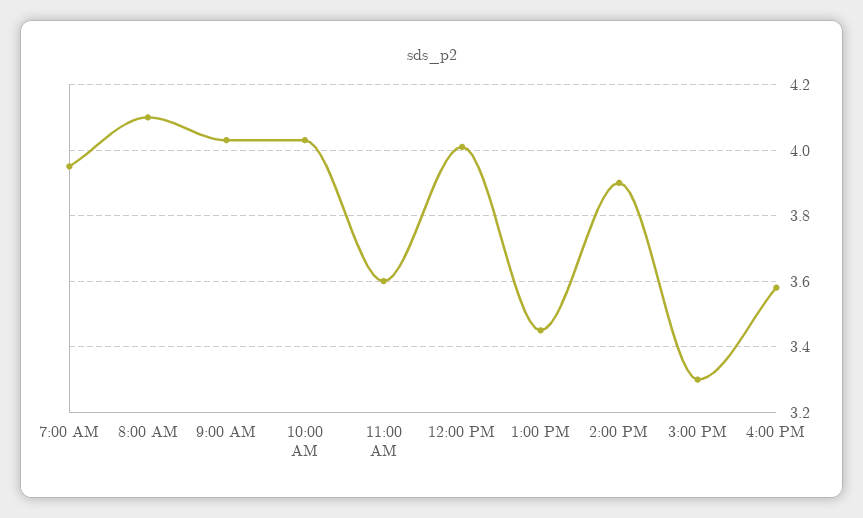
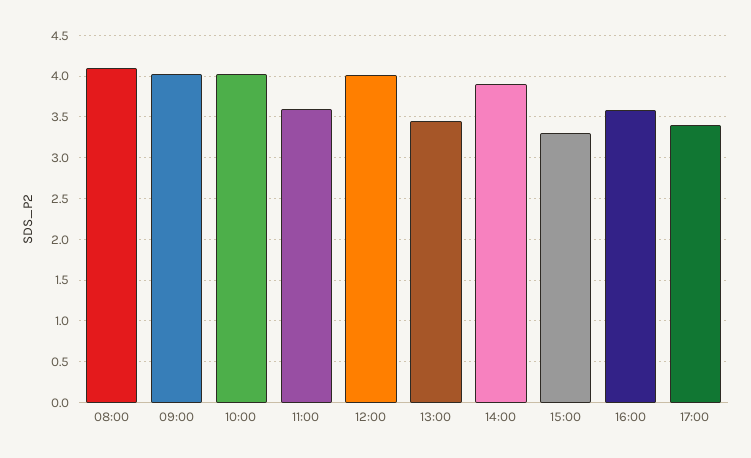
7:00 AM: 3.95 -> none
17:00: none -> 3.4

